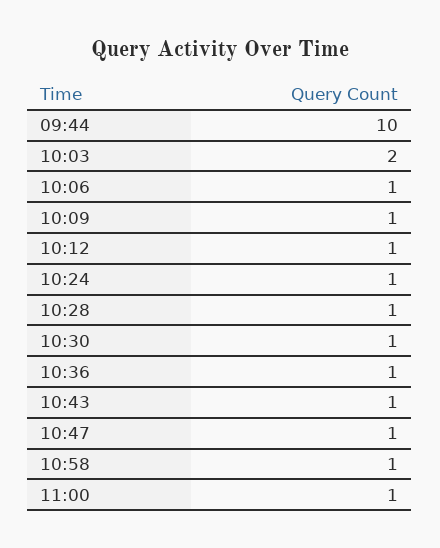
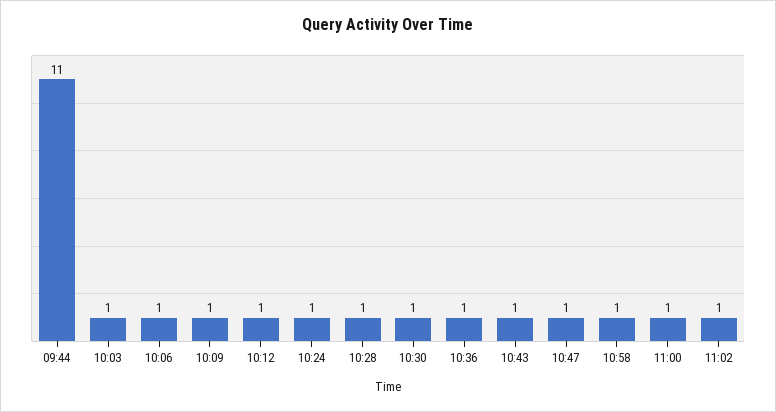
09:44: 10 -> 11
10:03: 2 -> 1
11:02: none -> 1

